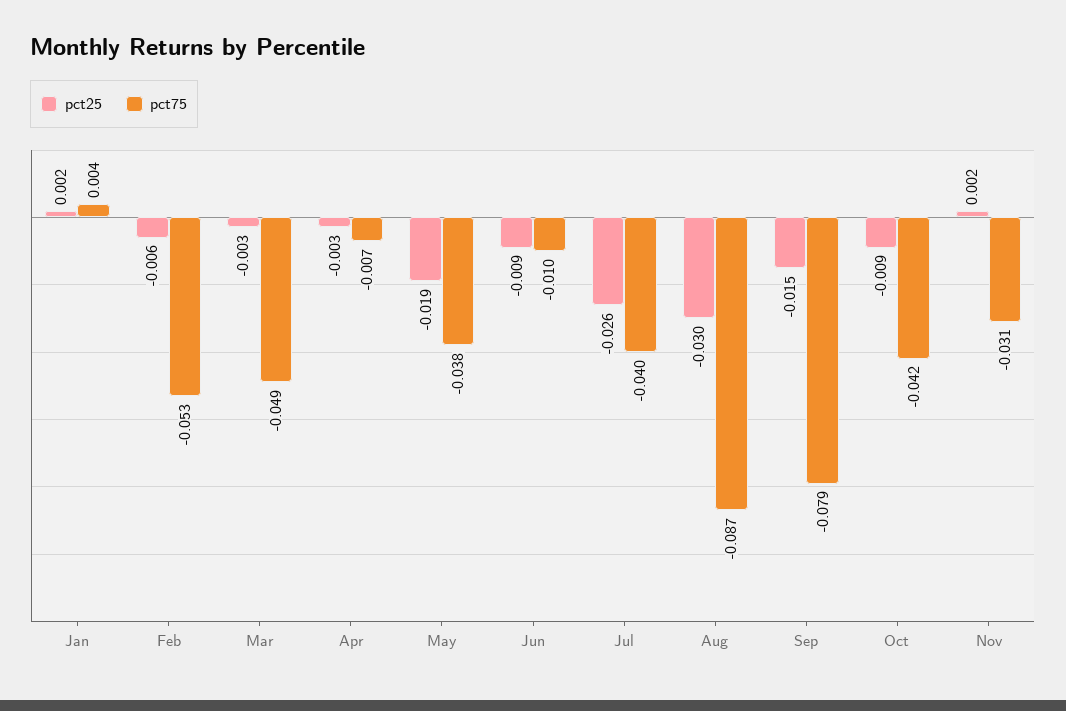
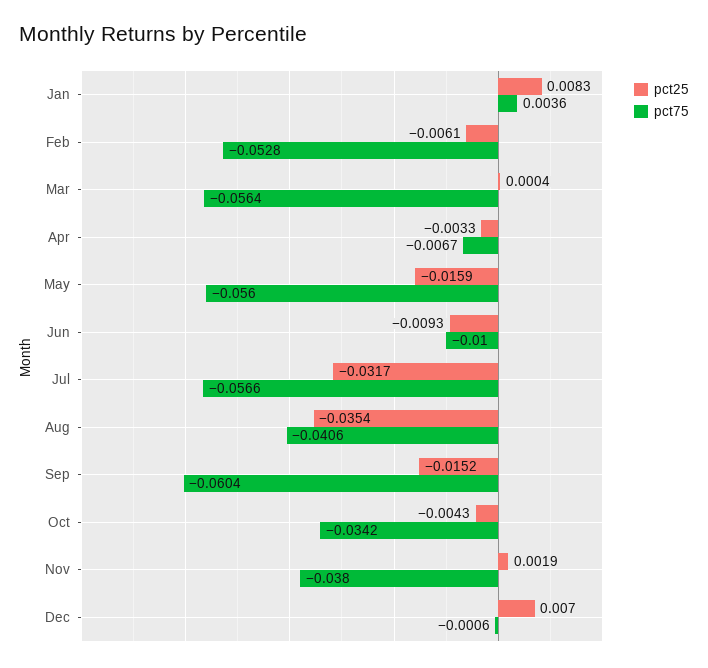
pct25, Jan: 0.002 -> 0.0083
pct25, Mar: -0.003 -> 0.0004
pct75, Mar: -0.049 -> -0.0564
pct25, May: -0.019 -> -0.0159
pct75, May: -0.038 -> -0.056
pct25, Jul: -0.026 -> -0.0317
pct75, Jul: -0.04 -> -0.0566
pct25, Aug: -0.03 -> -0.0354
pct75, Aug: -0.087 -> -0.0406
pct75, Sep: -0.079 -> -0.0604
pct25, Oct: -0.009 -> -0.0043
pct75, Oct: -0.042 -> -0.0342
pct75, Nov: -0.031 -> -0.038
pct25, Dec: none -> 0.007
pct75, Dec: none -> -0.0006

